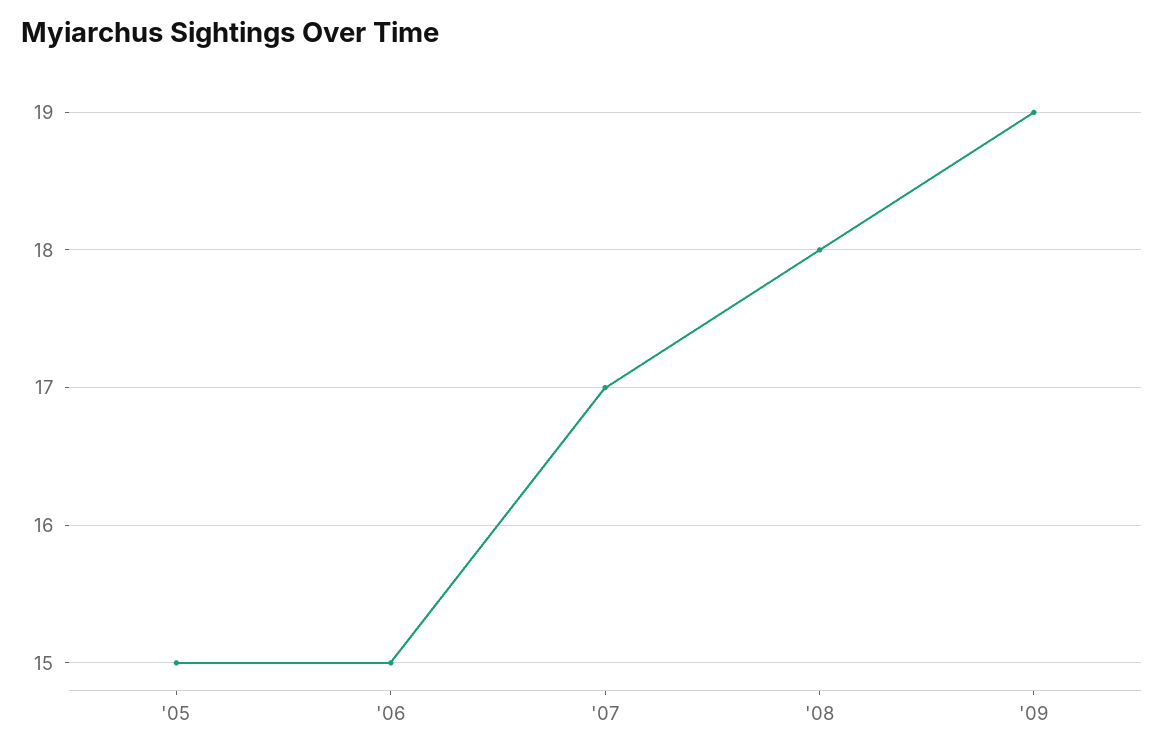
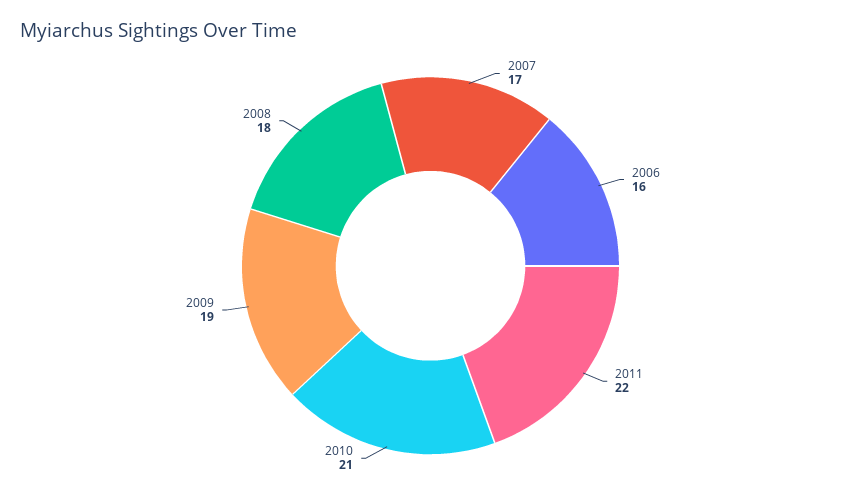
'05: 15 -> none
'06: 15 -> 16
2011: none -> 22
2010: none -> 21

